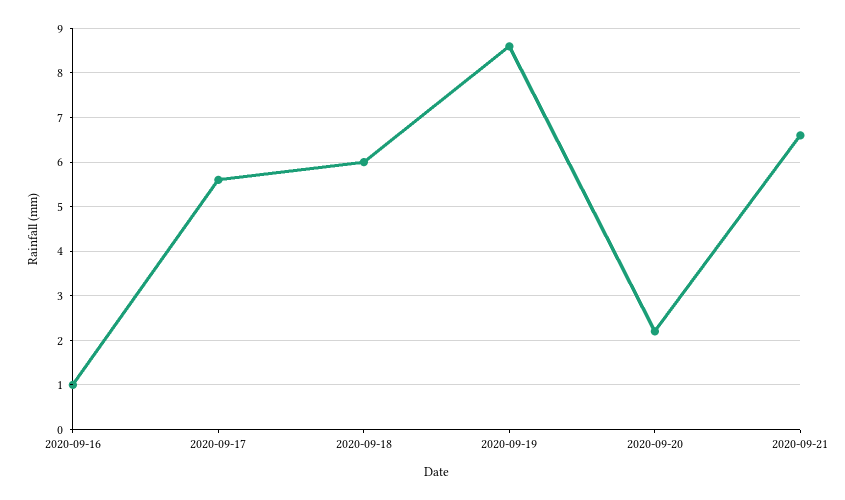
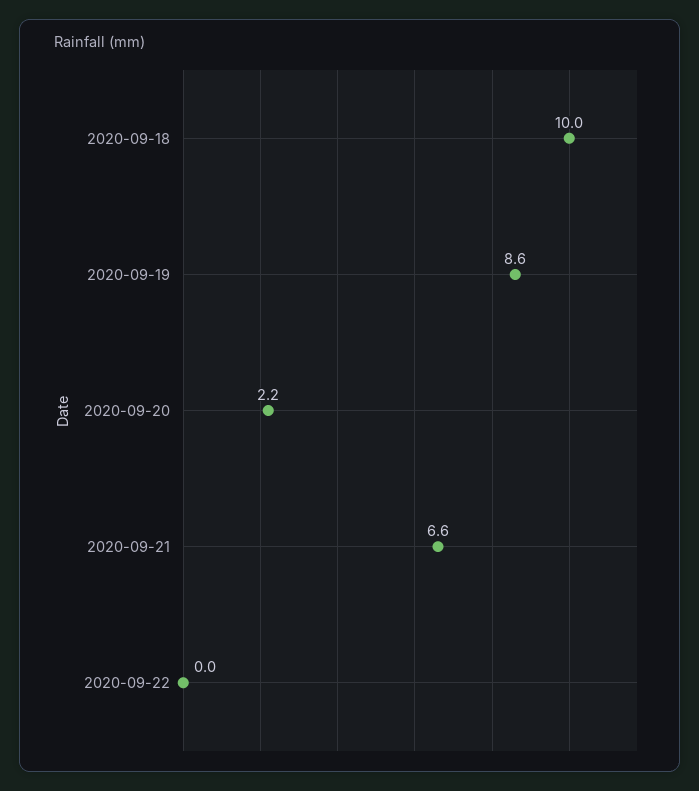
2020-09-16: 1 -> none
2020-09-17: 5.5 -> none
2020-09-18: 6 -> 10
2020-09-22: none -> 0

